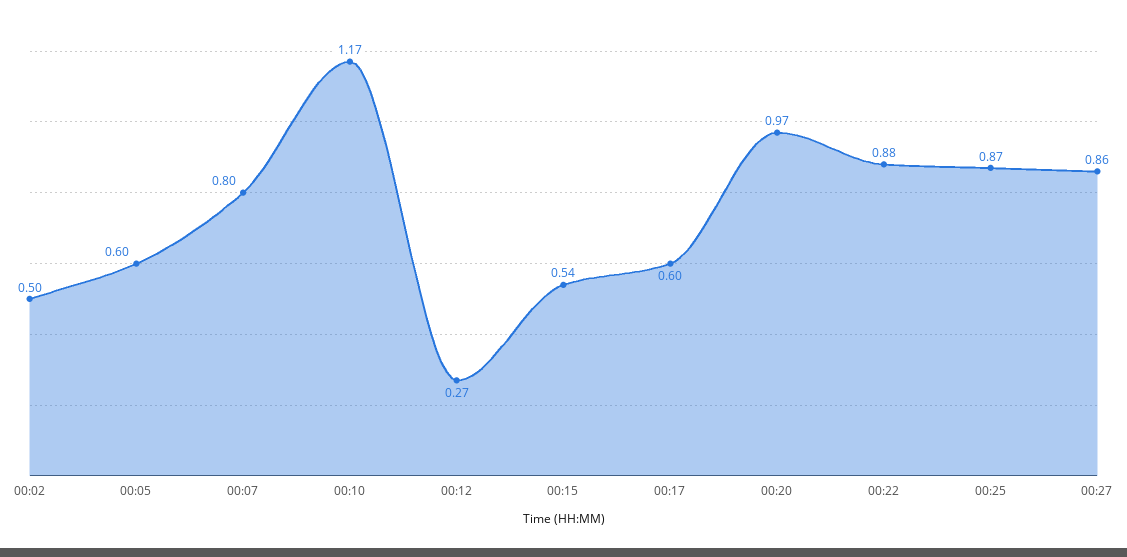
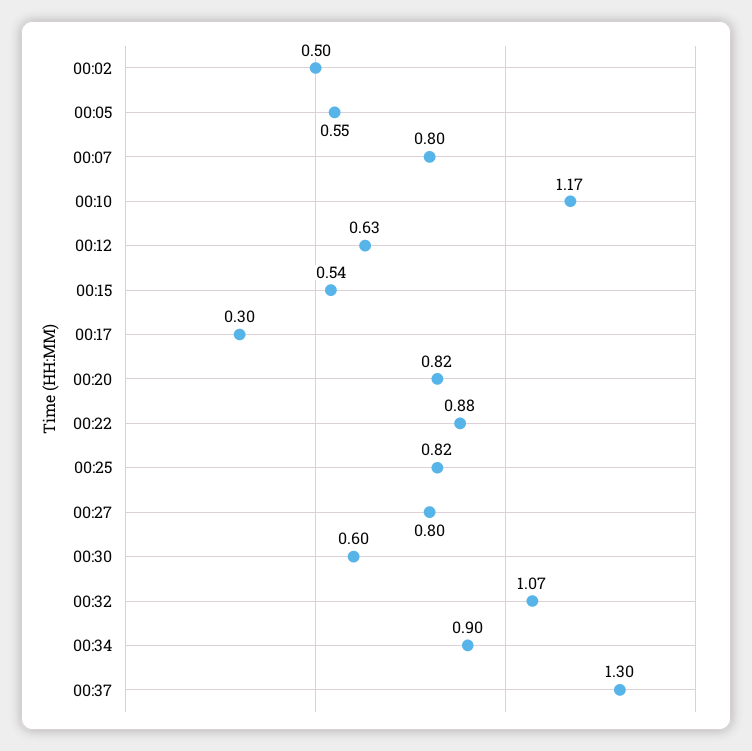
00:05: 0.6 -> 0.55
00:12: 0.27 -> 0.63
00:17: 0.6 -> 0.3
00:20: 0.97 -> 0.82
00:25: 0.87 -> 0.82
00:27: 0.86 -> 0.8
00:30: none -> 0.6
00:32: none -> 1.07
00:34: none -> 0.9
00:37: none -> 1.3

